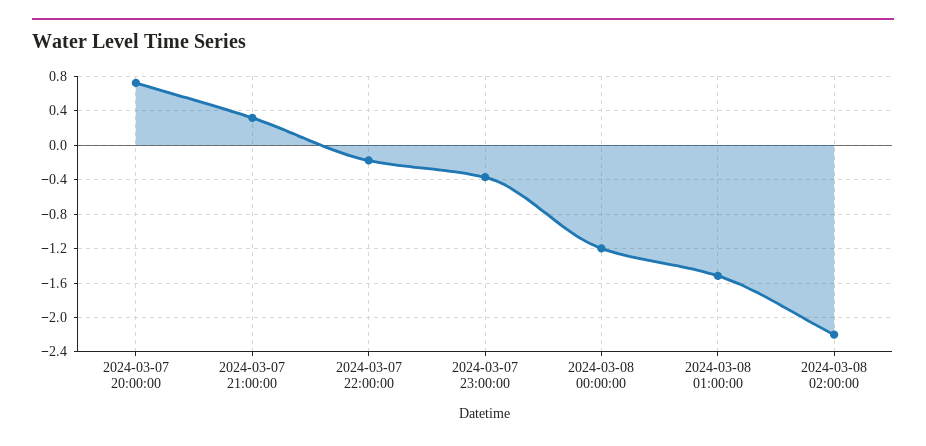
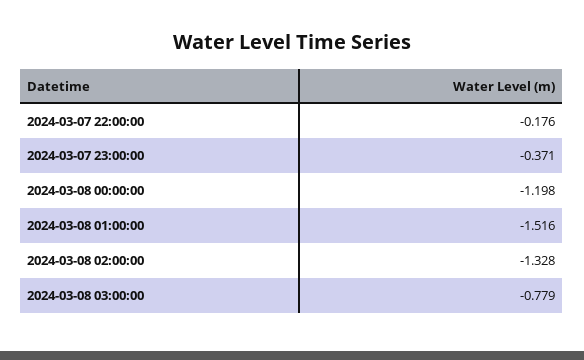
2024-03-07 20:00:00: 0.7 -> none
2024-03-07 21:00:00: 0.3 -> none
2024-03-08 02:00:00: -2.2 -> -1.328
2024-03-08 03:00:00: none -> -0.779

